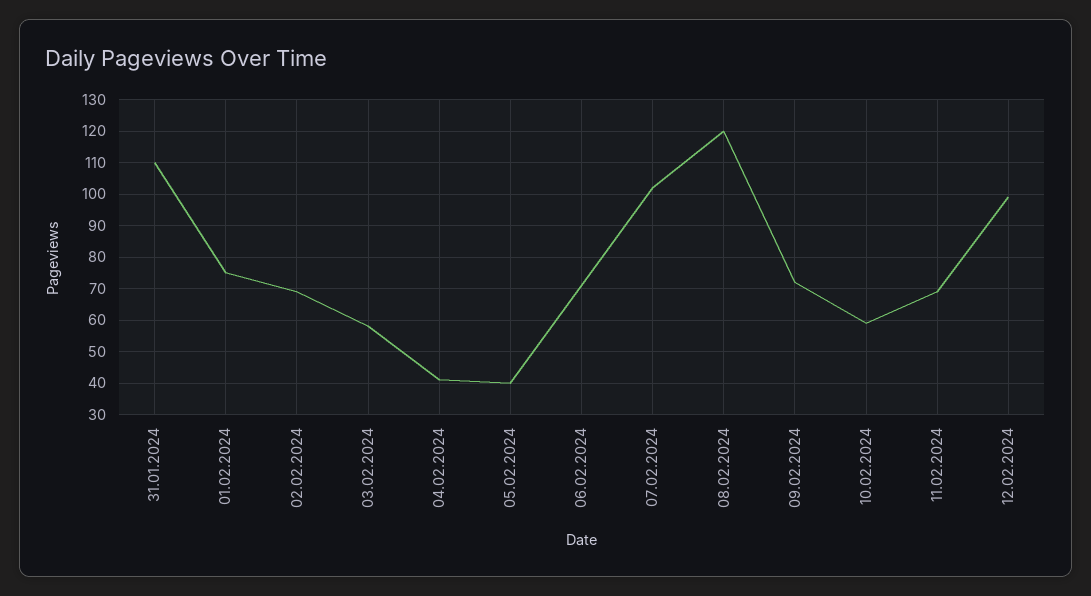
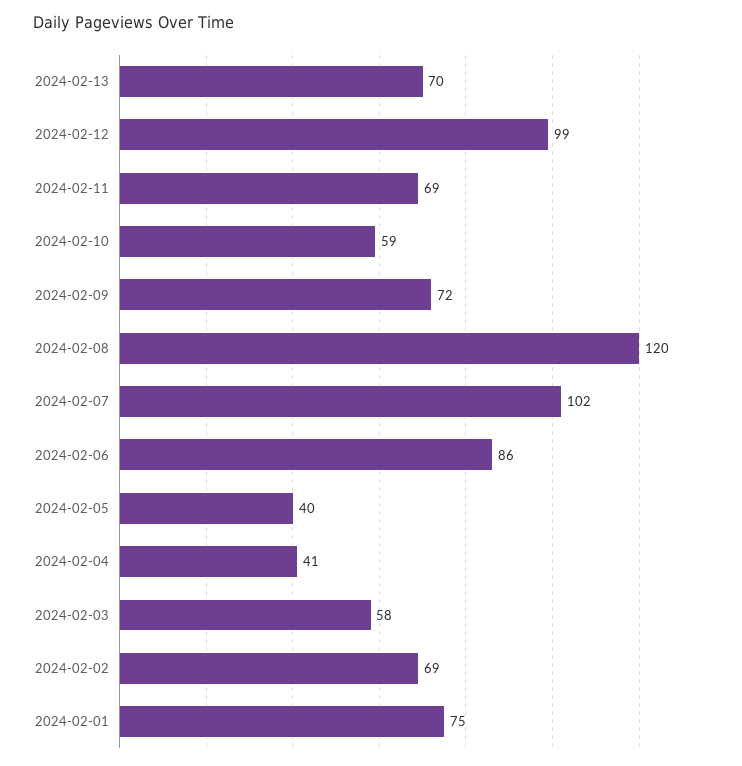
31.01.2024: 110 -> none
06.02.2024: 70 -> 86
2024-02-13: none -> 70

